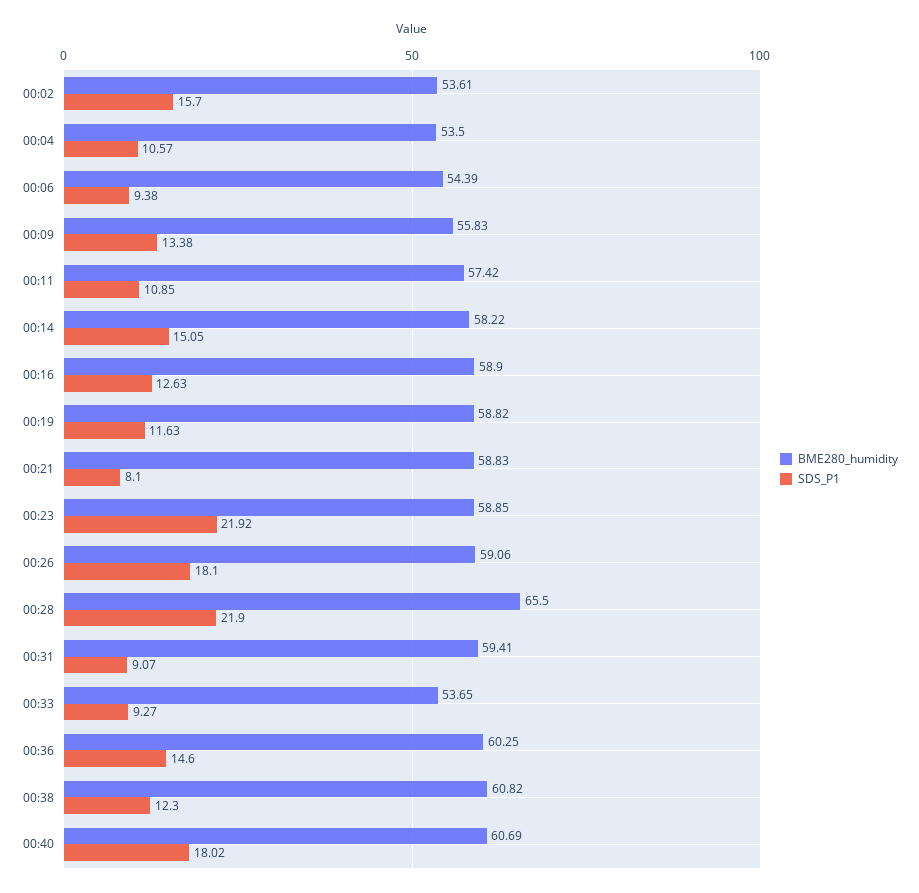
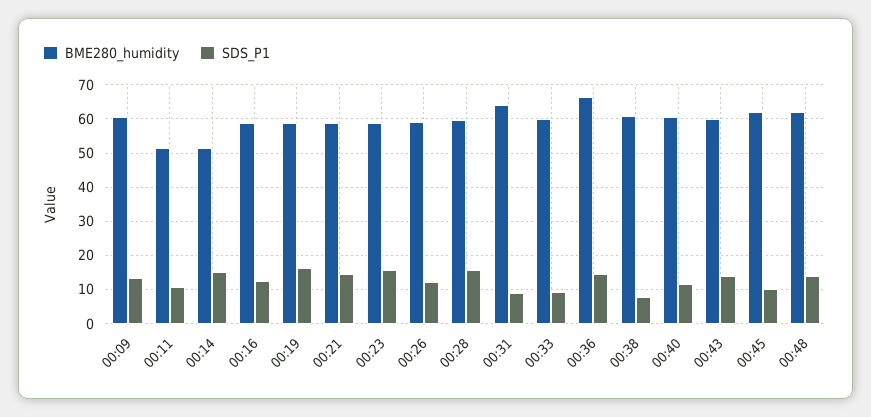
BME280_humidity, 00:02: 53.61 -> none
SDS_P1, 00:02: 15.7 -> none
BME280_humidity, 00:04: 53.5 -> none
SDS_P1, 00:04: 10.57 -> none
BME280_humidity, 00:06: 54.39 -> none
SDS_P1, 00:06: 9.38 -> none
BME280_humidity, 00:09: 55.83 -> 60
BME280_humidity, 00:11: 57.42 -> 52
BME280_humidity, 00:14: 58.22 -> 52
SDS_P1, 00:19: 11.63 -> 16
SDS_P1, 00:21: 8.1 -> 14
SDS_P1, 00:23: 21.92 -> 16
SDS_P1, 00:26: 18.1 -> 12
BME280_humidity, 00:28: 65.5 -> 60
SDS_P1, 00:28: 21.9 -> 16
BME280_humidity, 00:31: 59.41 -> 64
BME280_humidity, 00:33: 53.65 -> 60
BME280_humidity, 00:36: 60.25 -> 66
SDS_P1, 00:38: 12.3 -> 8
SDS_P1, 00:40: 18.02 -> 12
BME280_humidity, 00:43: none -> 60
SDS_P1, 00:43: none -> 14
BME280_humidity, 00:45: none -> 62
SDS_P1, 00:45: none -> 10
BME280_humidity, 00:48: none -> 62
SDS_P1, 00:48: none -> 14

